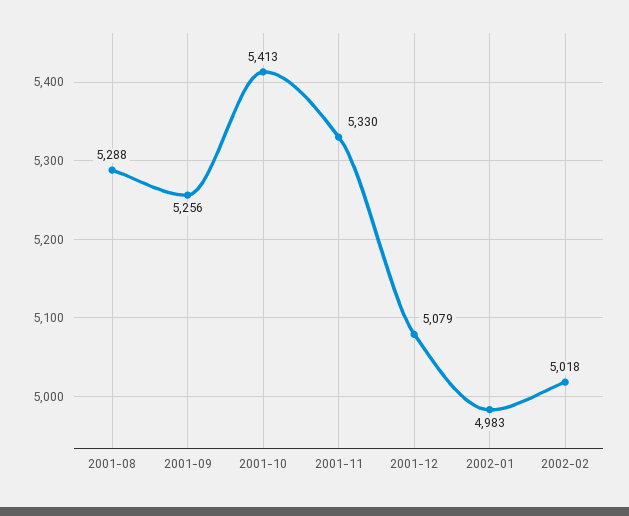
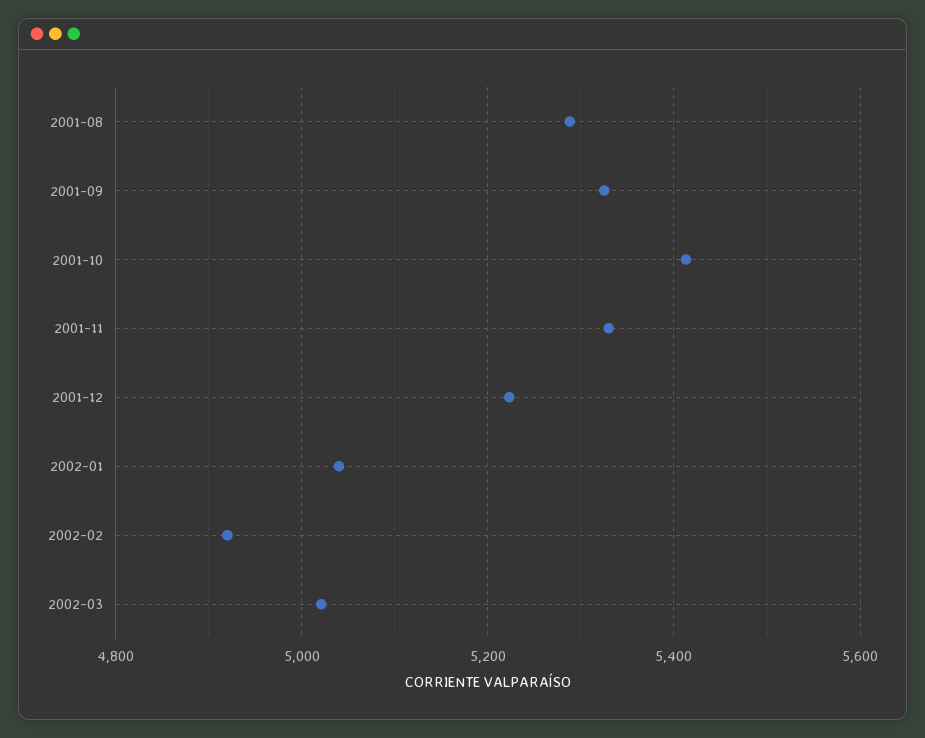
2001-09: 5256 -> 5320
2001-12: 5079 -> 5220
2002-01: 4983 -> 5040
2002-02: 5018 -> 4920
2002-03: none -> 5020

